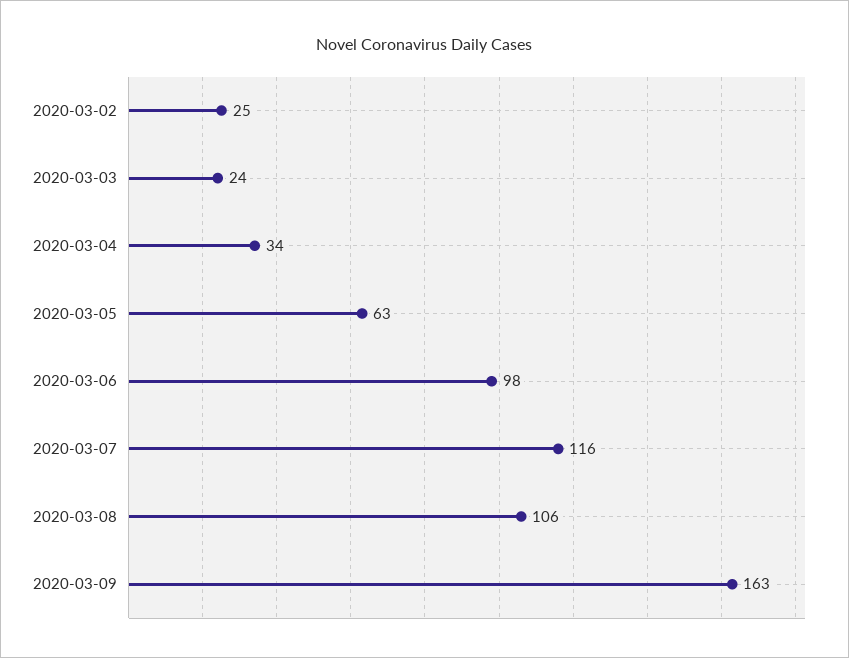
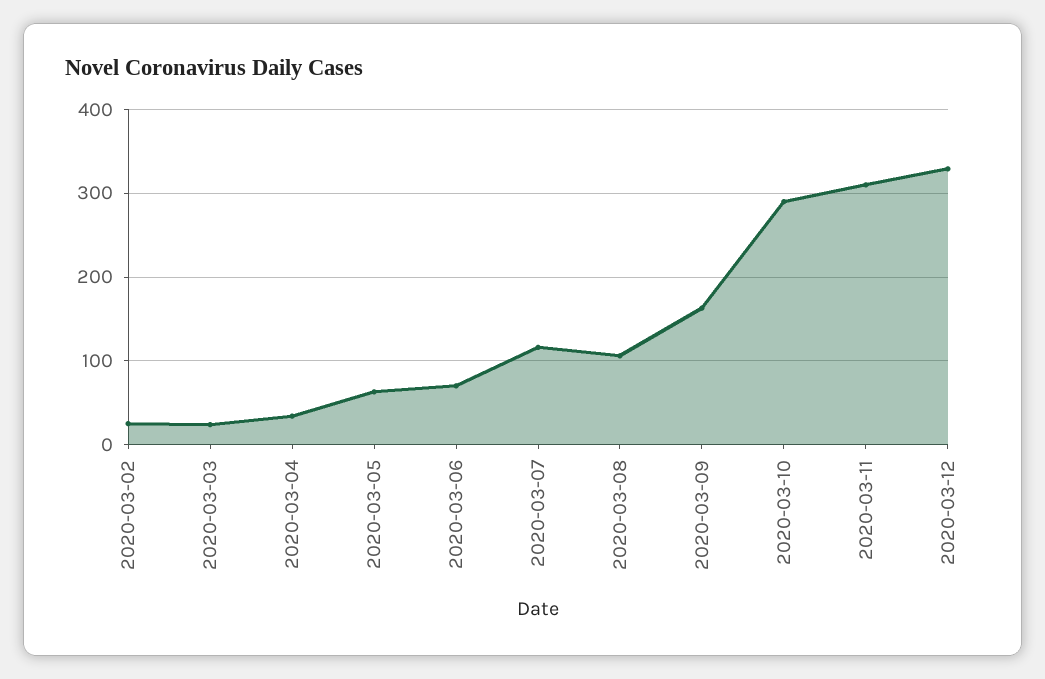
2020-03-06: 98 -> 70
2020-03-10: none -> 290
2020-03-11: none -> 310
2020-03-12: none -> 330

